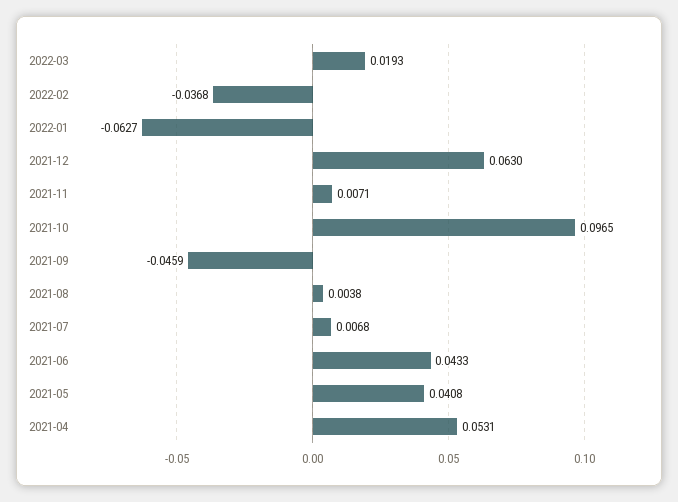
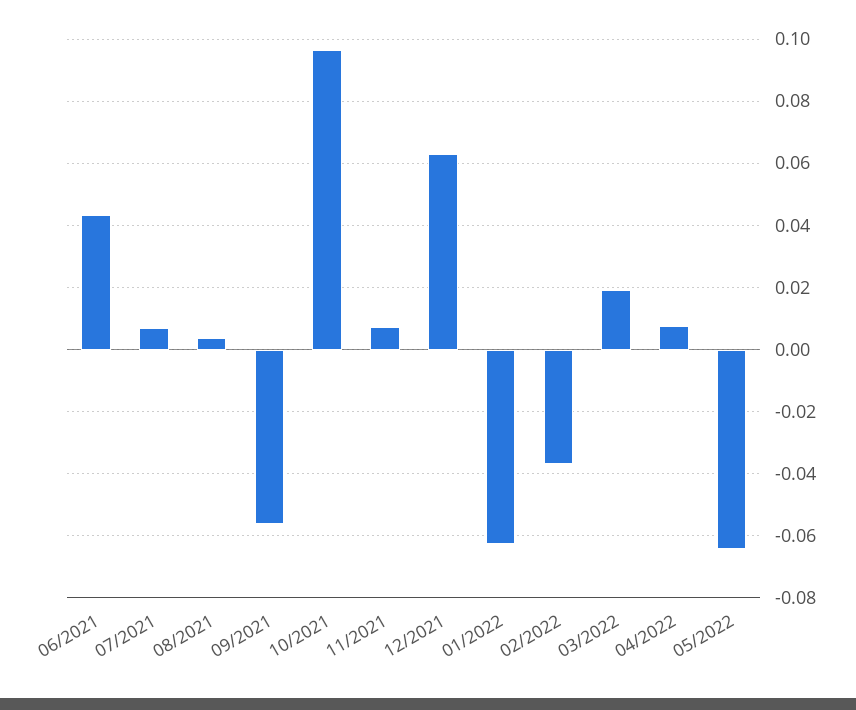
2021-09: -0.0459 -> -0.056
2021-05: 0.0408 -> none
2021-04: 0.0531 -> none
04/2022: none -> 0.008
05/2022: none -> -0.064

